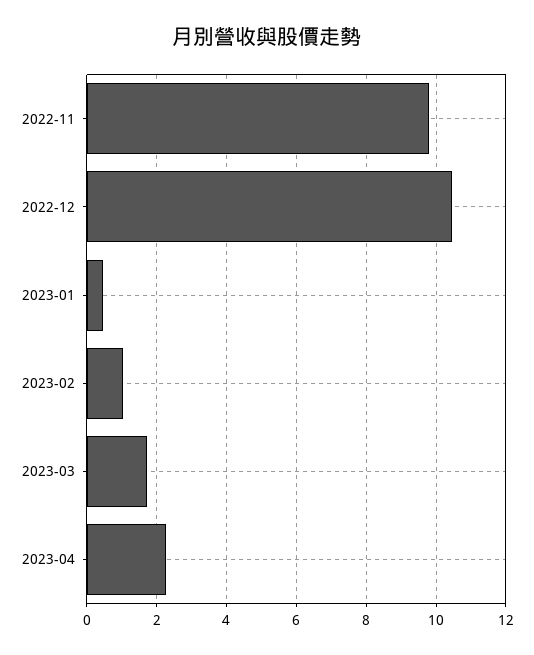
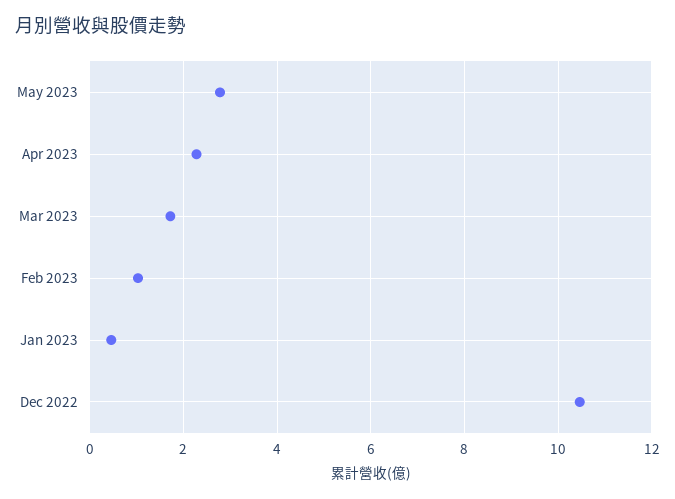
2022-11: 9.8 -> none
May 2023: none -> 2.8

